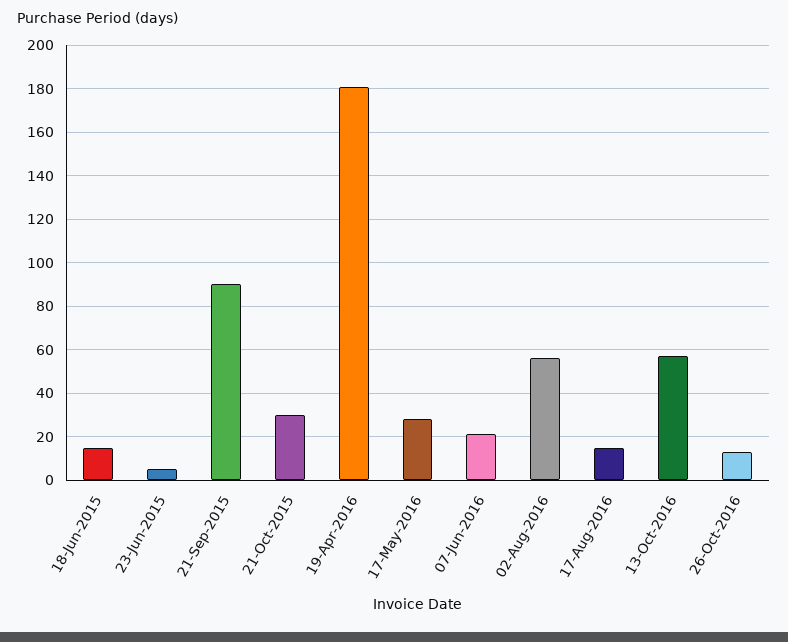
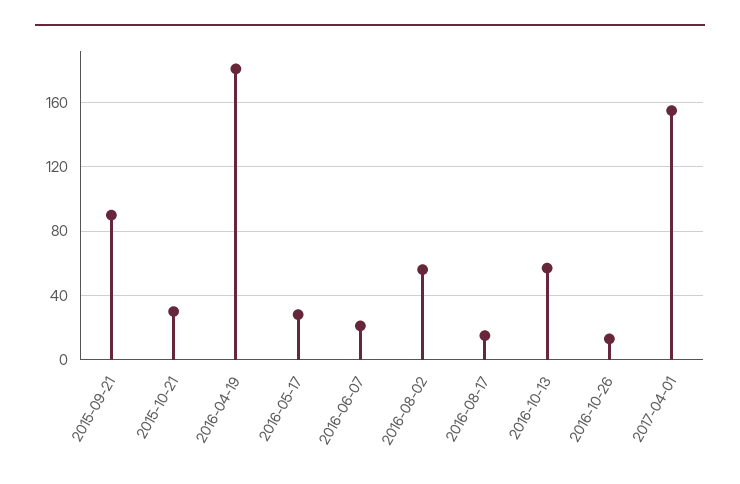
18-Jun-2015: 15 -> none
23-Jun-2015: 5 -> none
2017-04-01: none -> 155

